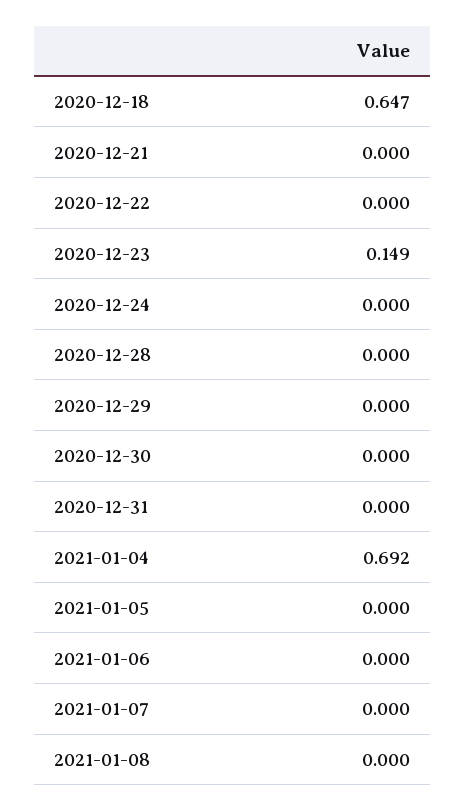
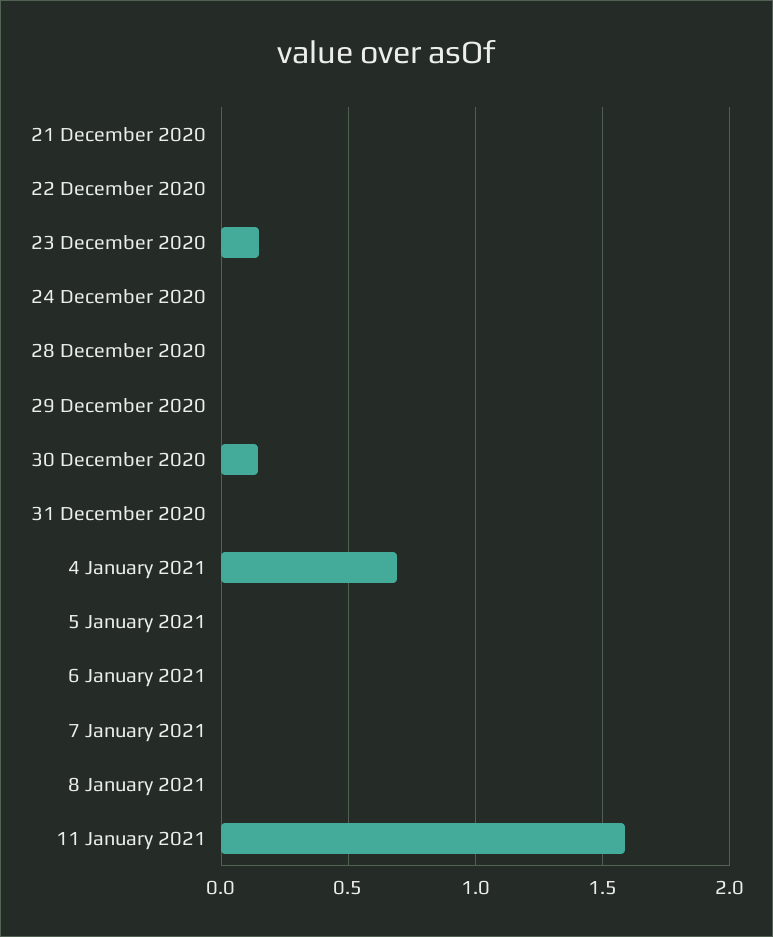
2020-12-18: 0.647 -> none
2020-12-30: 0 -> 0.15
11 January 2021: none -> 1.6

